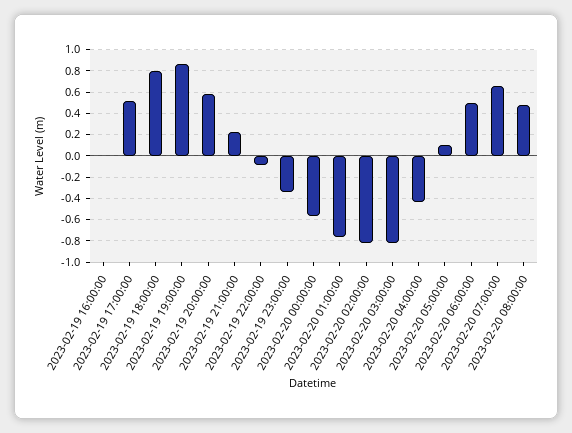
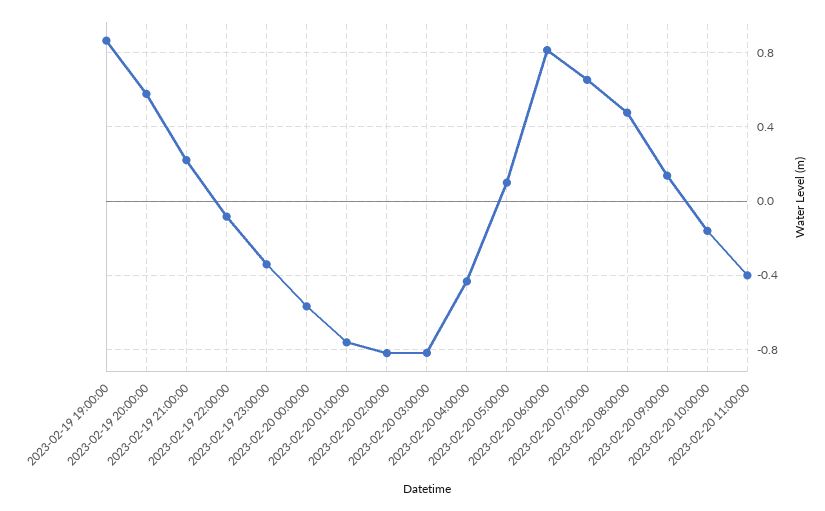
2023-02-19 16:00:00: 0 -> none
2023-02-19 17:00:00: 0.5 -> none
2023-02-19 18:00:00: 0.8 -> none
2023-02-20 06:00:00: 0.5 -> 0.8
2023-02-20 09:00:00: none -> 0.15
2023-02-20 10:00:00: none -> -0.15
2023-02-20 11:00:00: none -> -0.4

